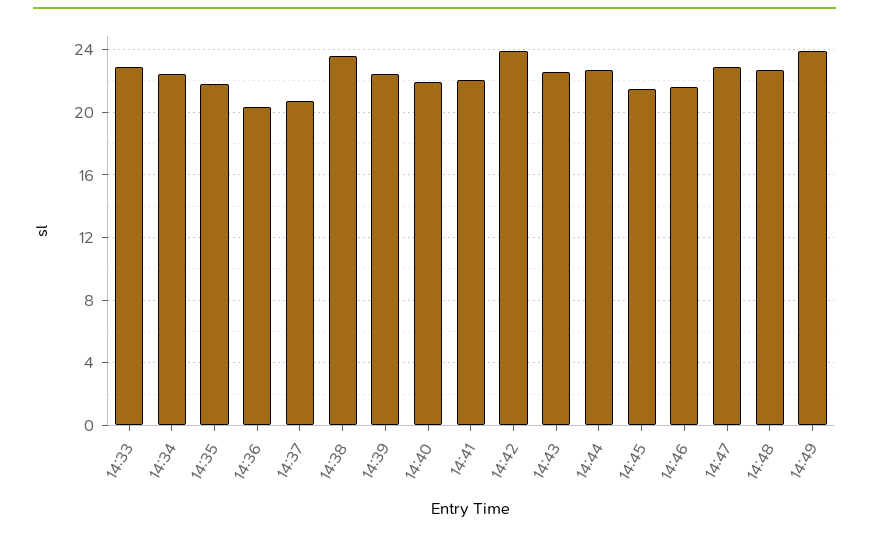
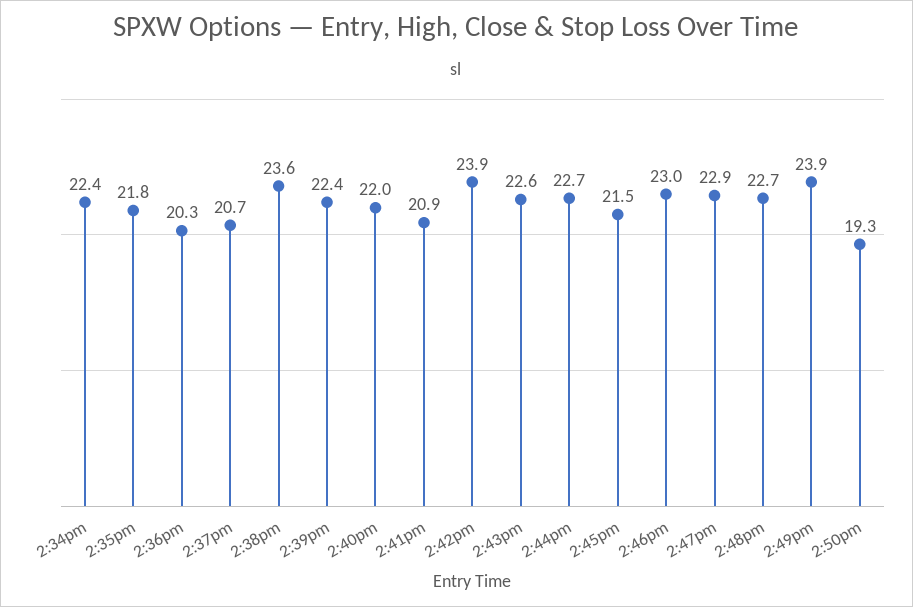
14:33: 23 -> none
14:41: 22 -> 20.9
14:46: 21.5 -> 23
2:50pm: none -> 19.3

